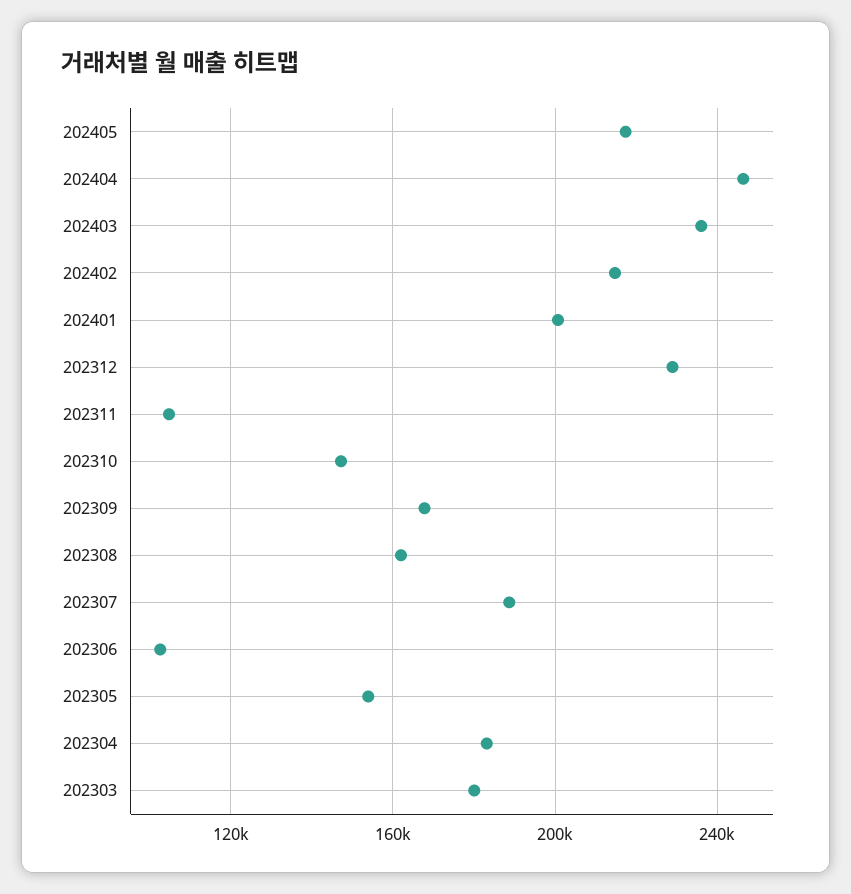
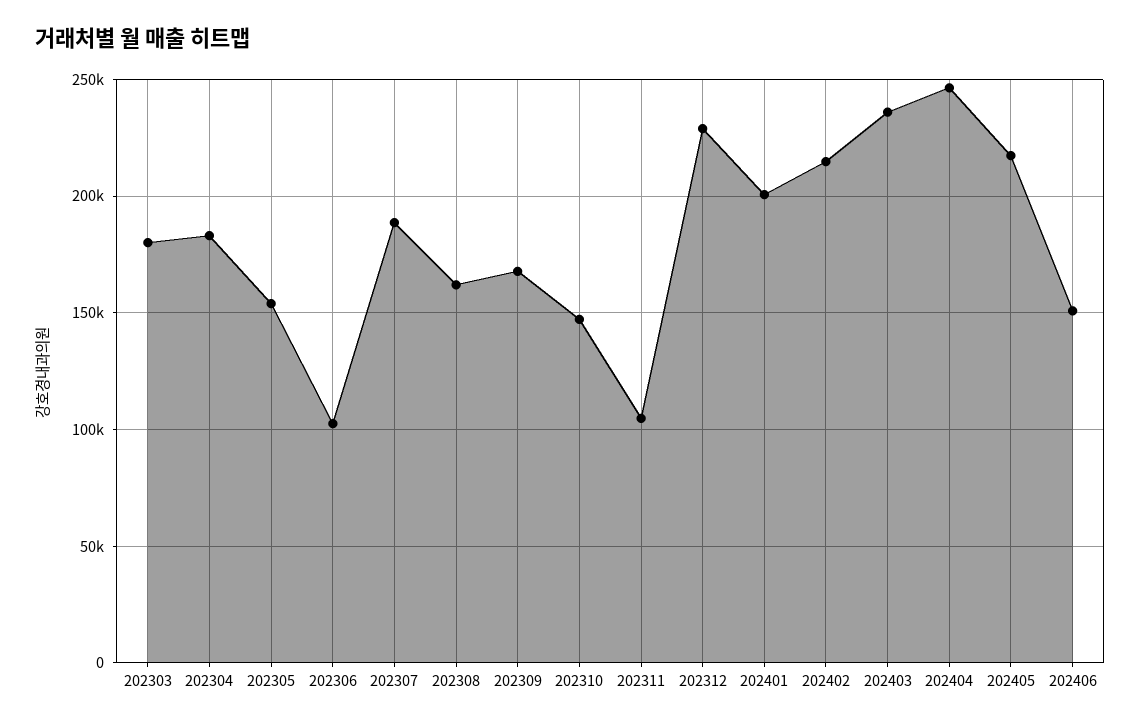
202406: none -> 150000

